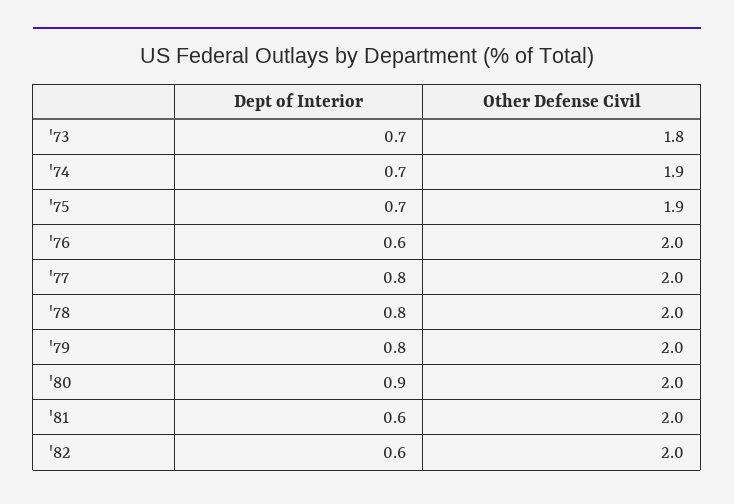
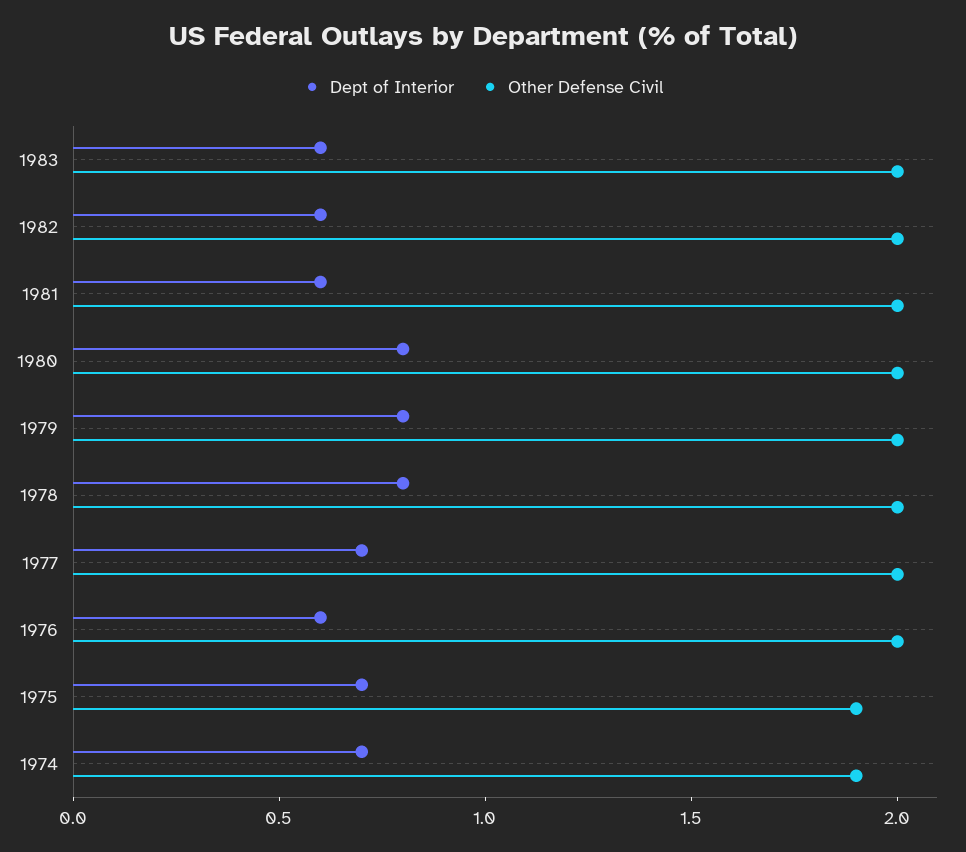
Dept of Interior, '73: 0.7 -> none
Other Defense Civil, '73: 1.8 -> none
Dept of Interior, '77: 0.8 -> 0.7
Dept of Interior, '80: 0.9 -> 0.8
Dept of Interior, 1983: none -> 0.6
Other Defense Civil, 1983: none -> 2

